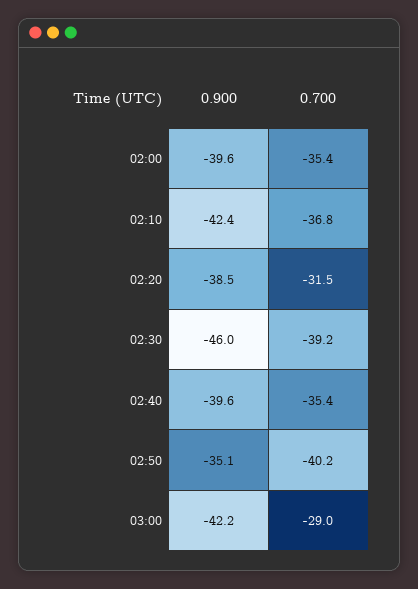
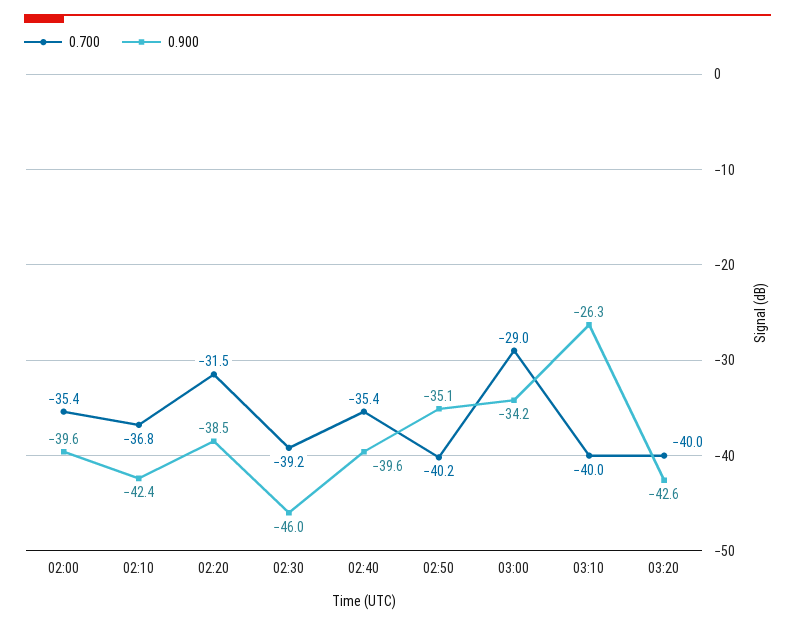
0.900, 03:00: -42.2 -> -34.2
0.700, 03:10: none -> -40
0.900, 03:10: none -> -26.3
0.700, 03:20: none -> -40
0.900, 03:20: none -> -42.6

